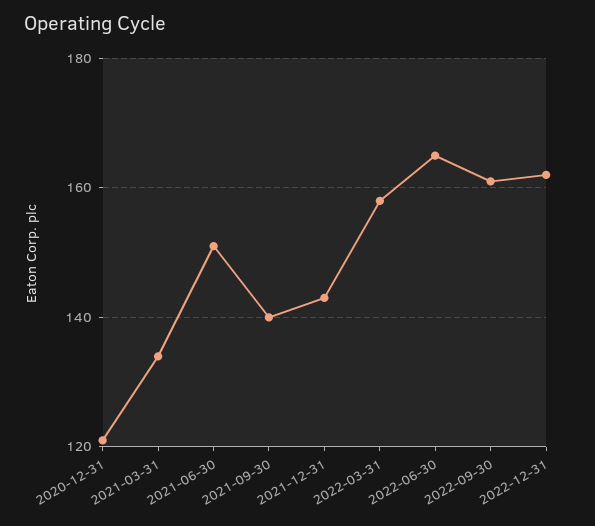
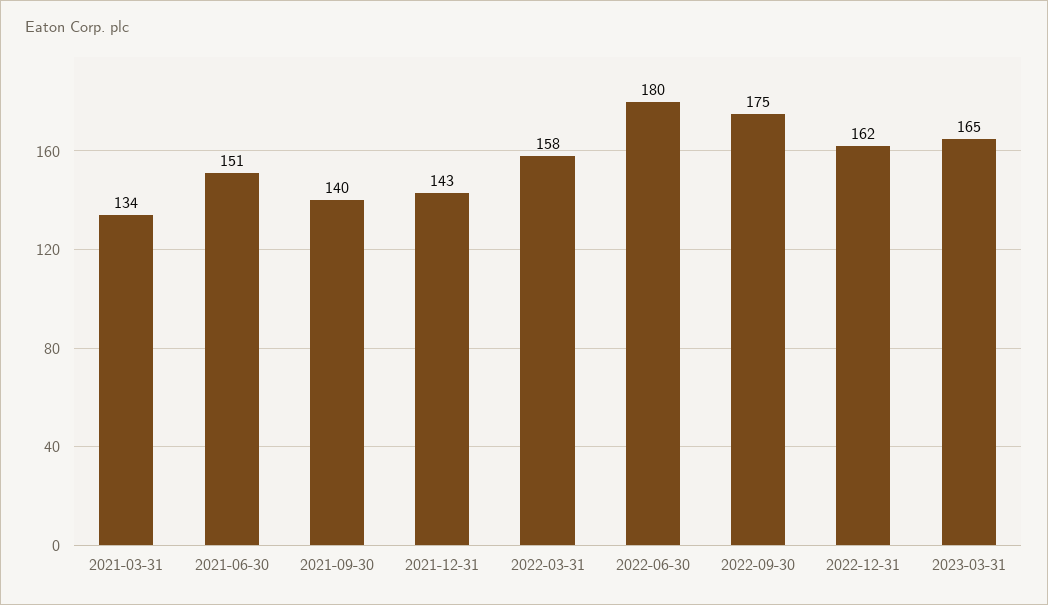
2020-12-31: 120 -> none
2022-06-30: 165 -> 180
2022-09-30: 160 -> 175
2023-03-31: none -> 165

